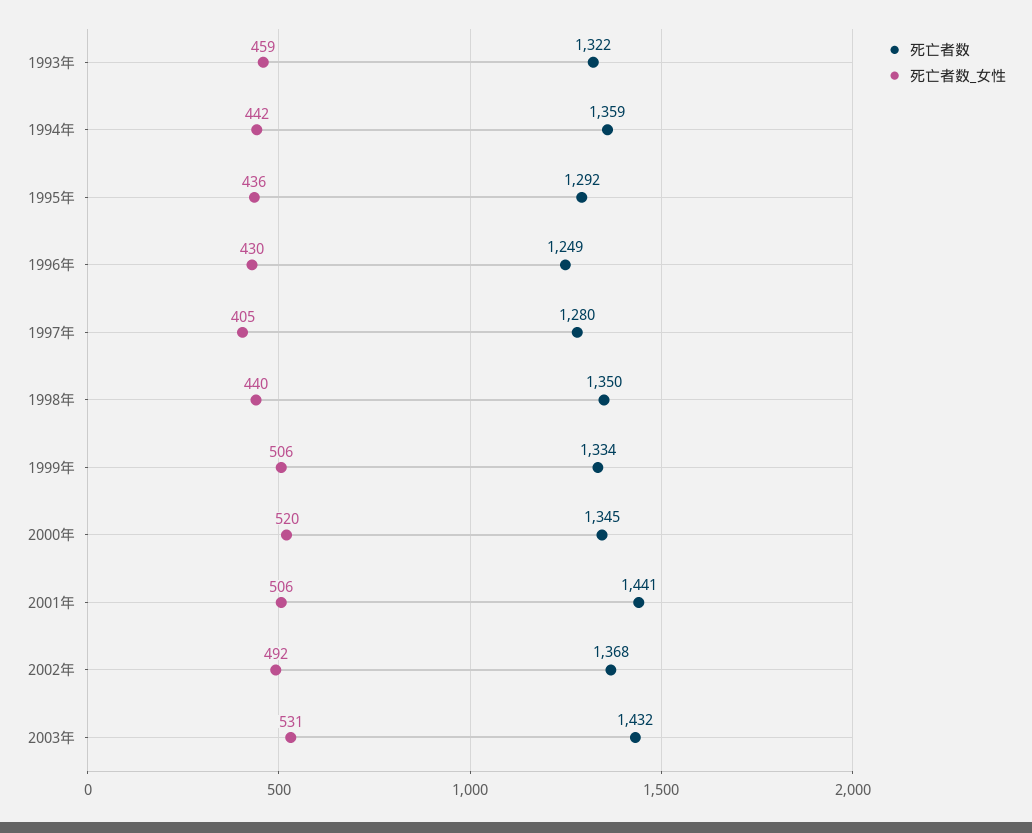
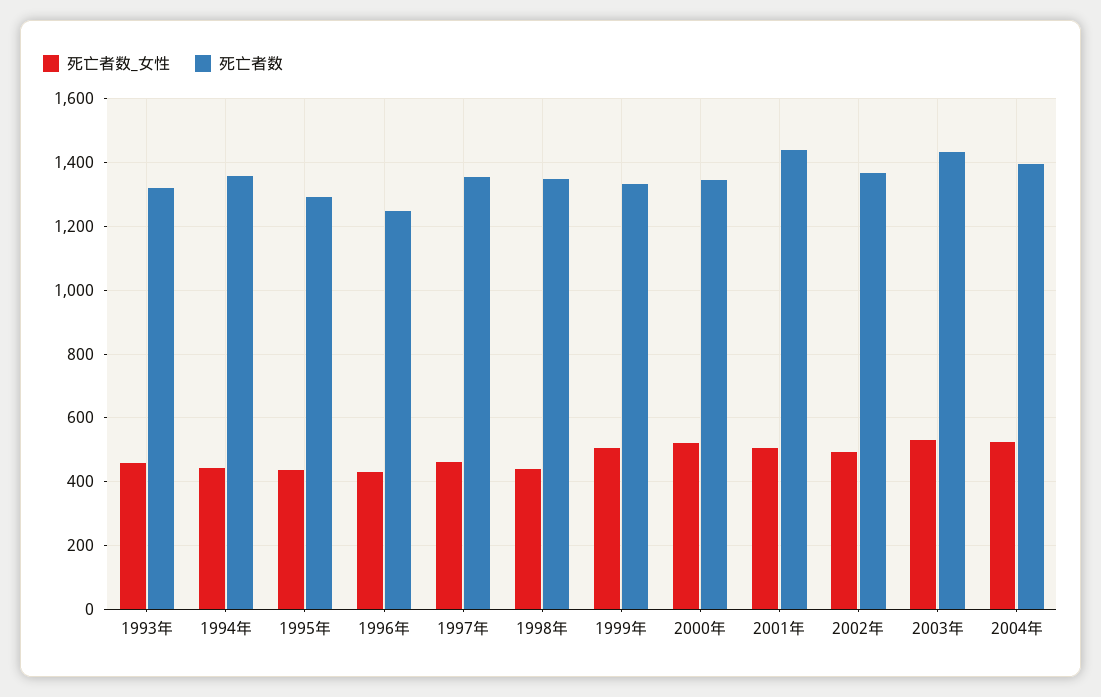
死亡者数, 1997年: 1280 -> 1360
死亡者数_女性, 1997年: 405 -> 460
死亡者数_女性, 2004年: none -> 520
死亡者数, 2004年: none -> 1400

